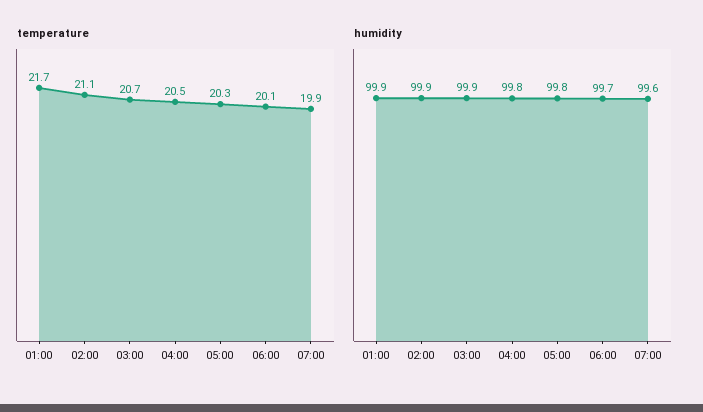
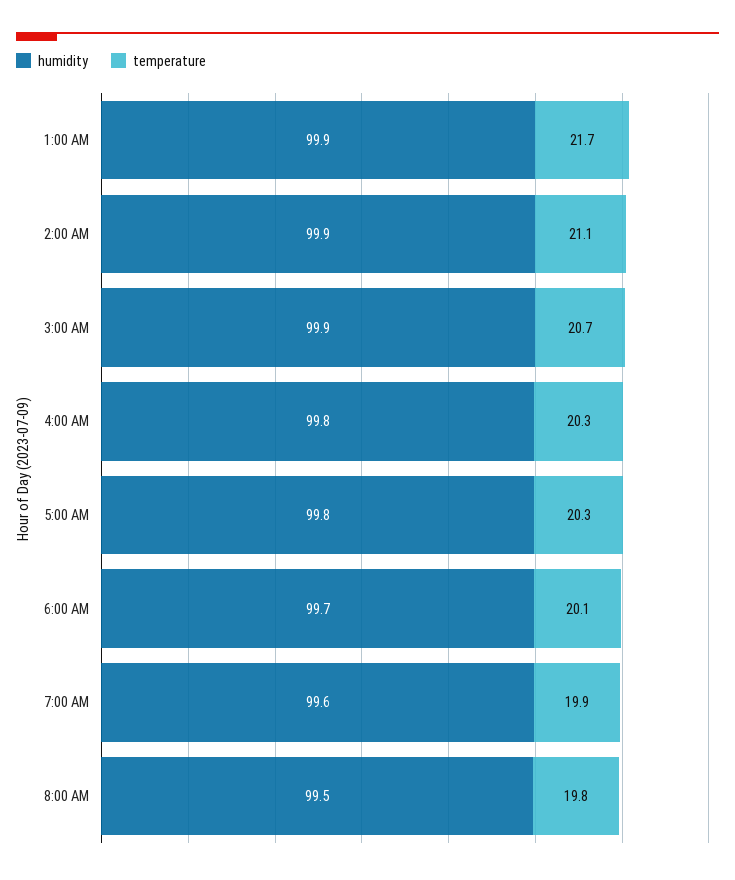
temperature, 04:00: 20.5 -> 20.3
humidity, 8:00 AM: none -> 99.5
temperature, 8:00 AM: none -> 19.8

